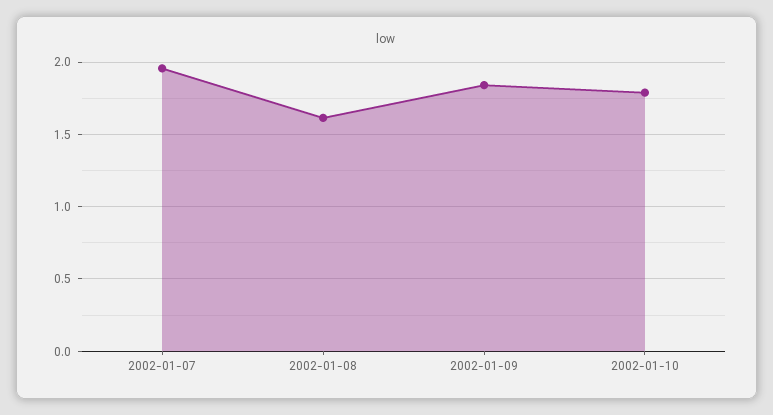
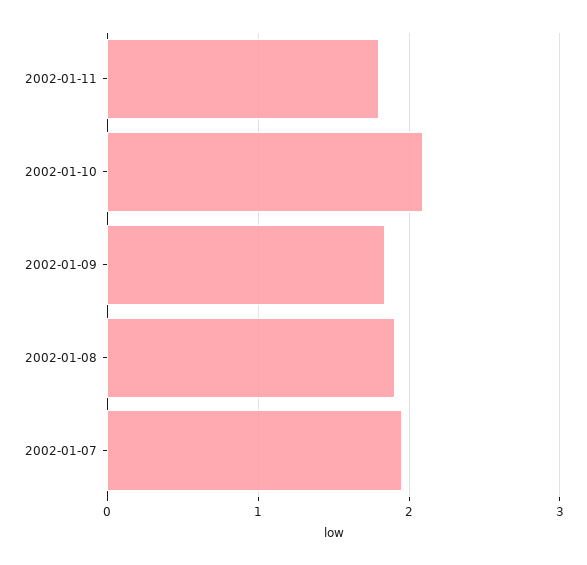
2002-01-08: 1.6 -> 1.9
2002-01-10: 1.8 -> 2.1
2002-01-11: none -> 1.8

